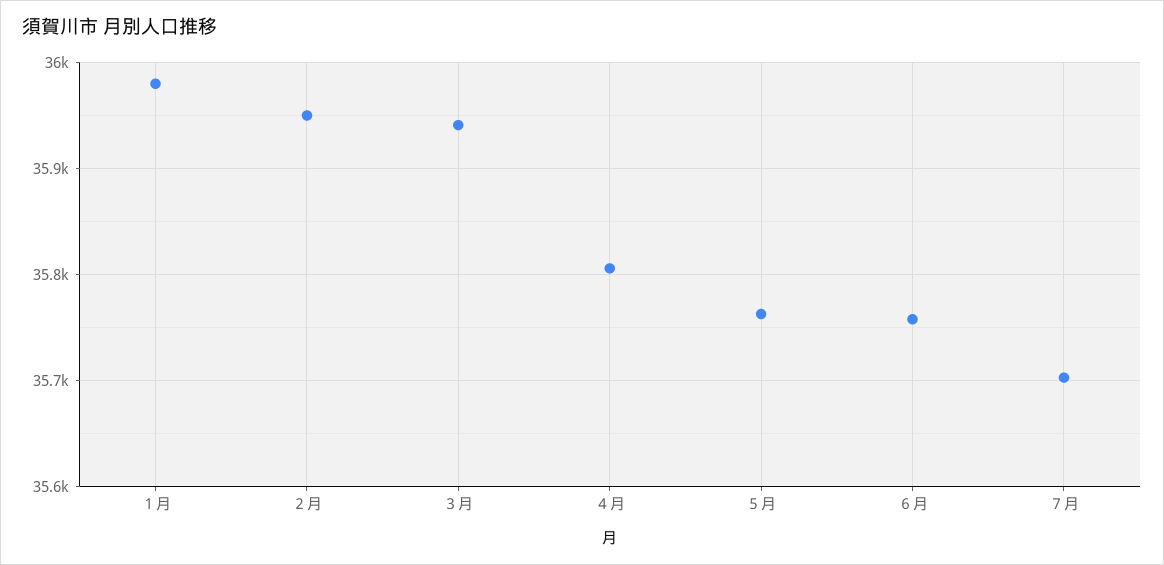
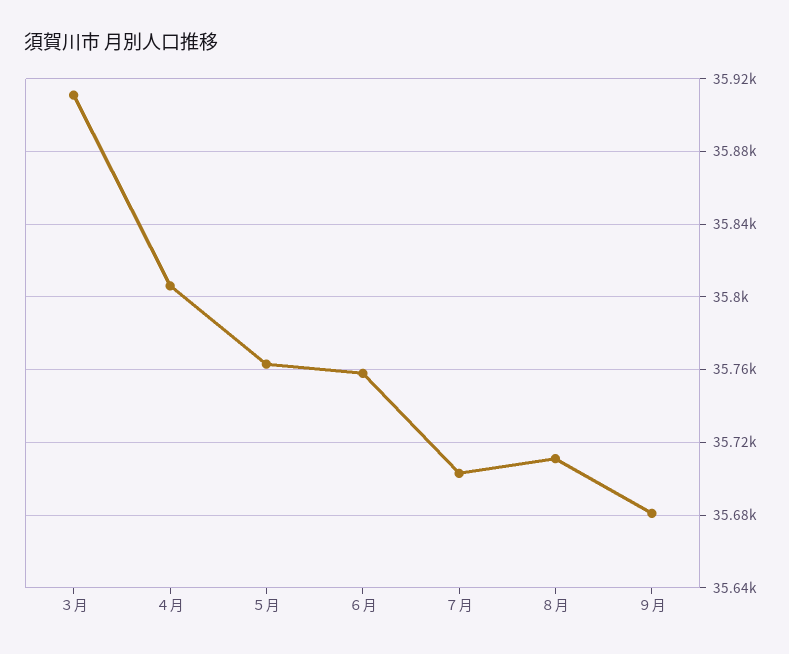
１月: 35980 -> none
２月: 35950 -> none
３月: 35940 -> 35910
８月: none -> 35710
９月: none -> 35680

